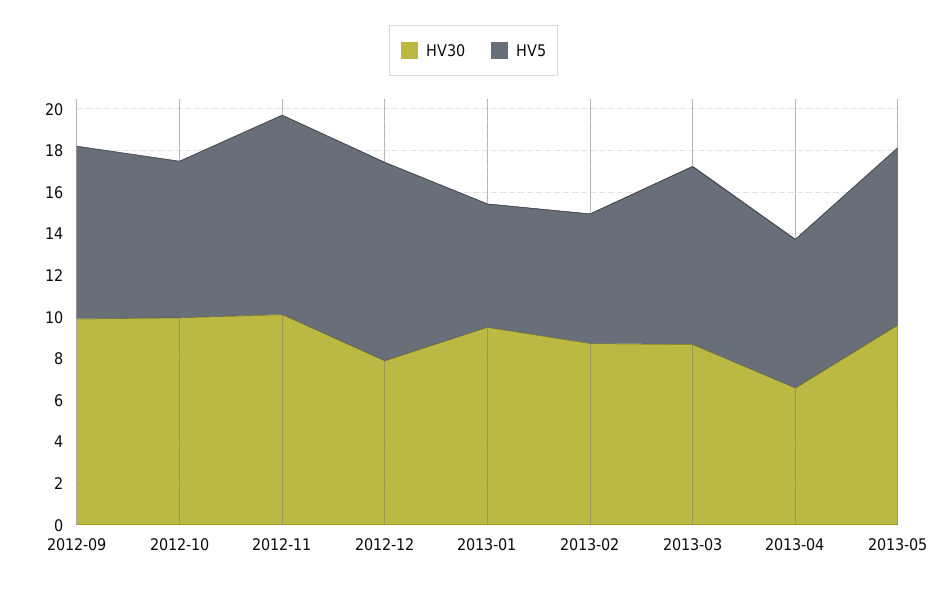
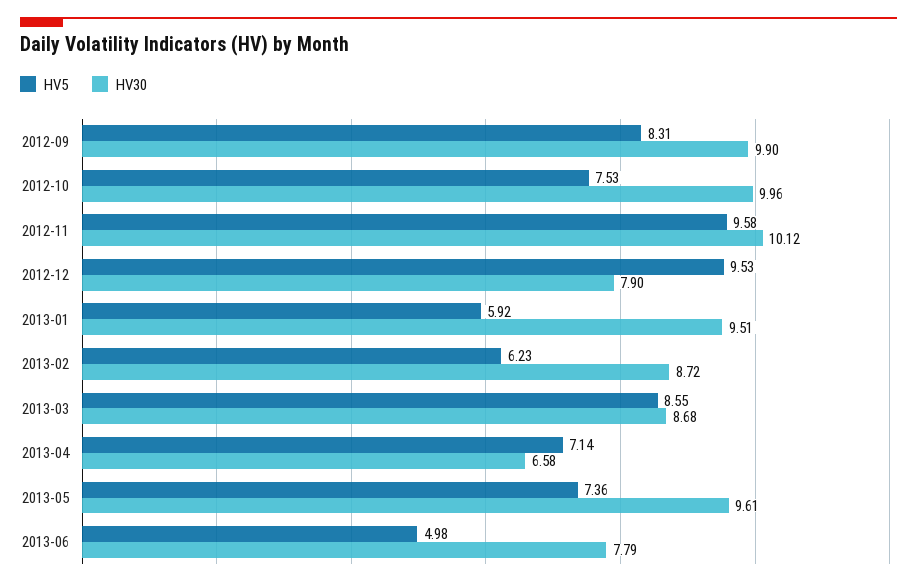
HV5, 2013-05: 8.5 -> 7.36
HV5, 2013-06: none -> 4.98
HV30, 2013-06: none -> 7.79

